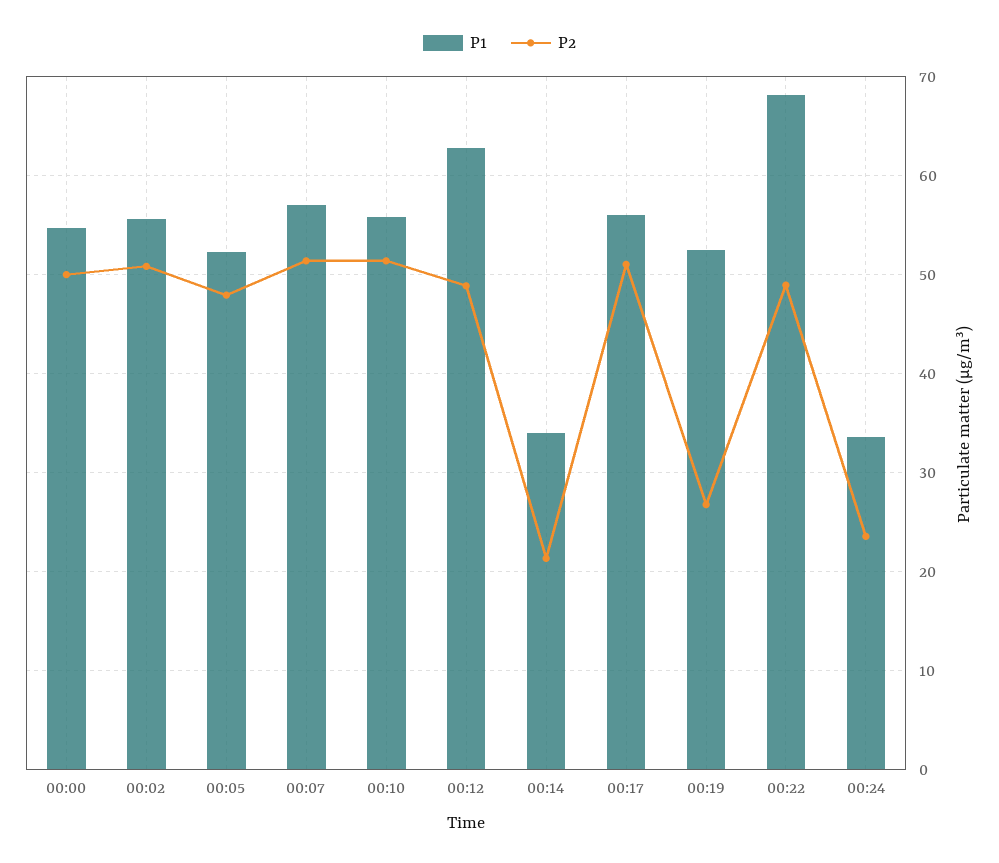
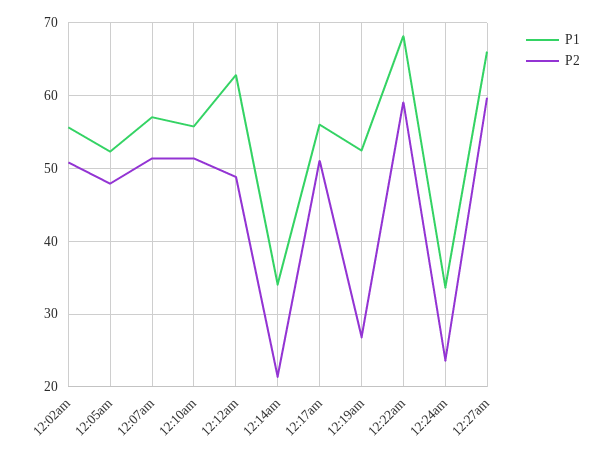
P1, 00:00: 55 -> none
P2, 00:00: 50 -> none
P2, 00:22: 49 -> 59
P1, 12:27am: none -> 66
P2, 12:27am: none -> 60

